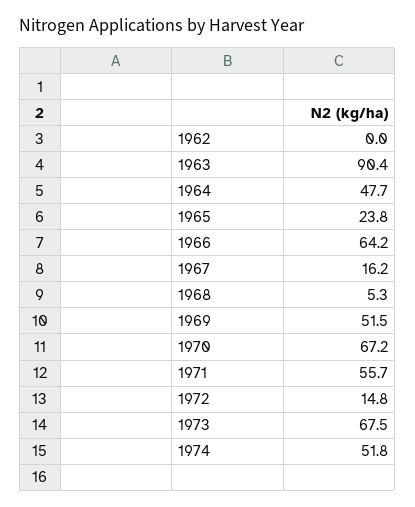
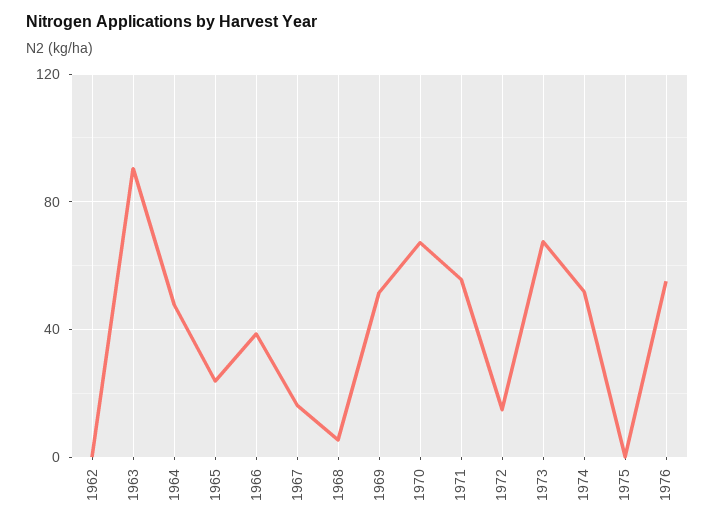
1966: 64.2 -> 40
1975: none -> 0
1976: none -> 55

